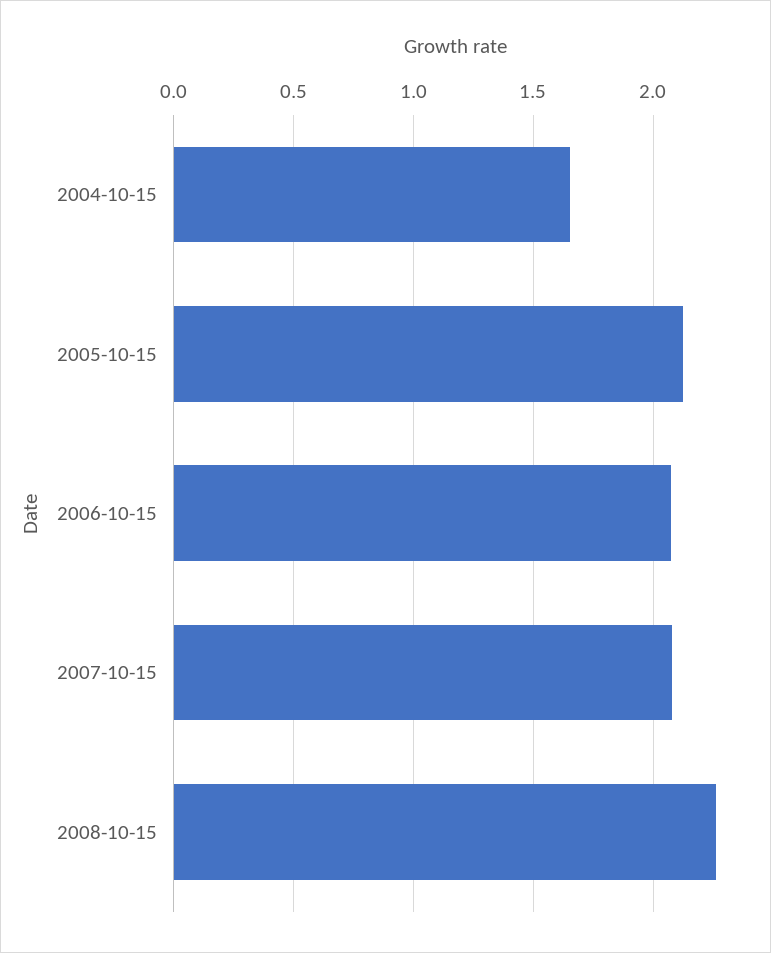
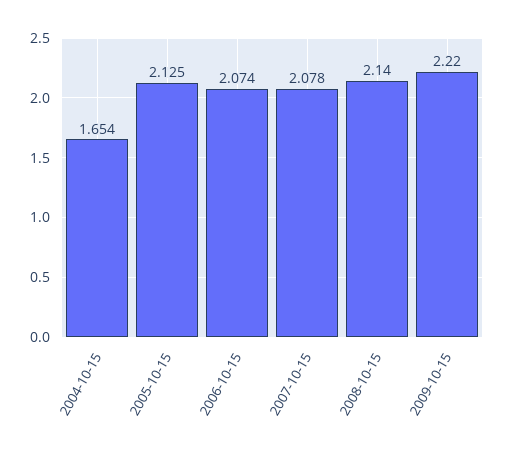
2008-10-15: 2.25 -> 2.14
2009-10-15: none -> 2.22

